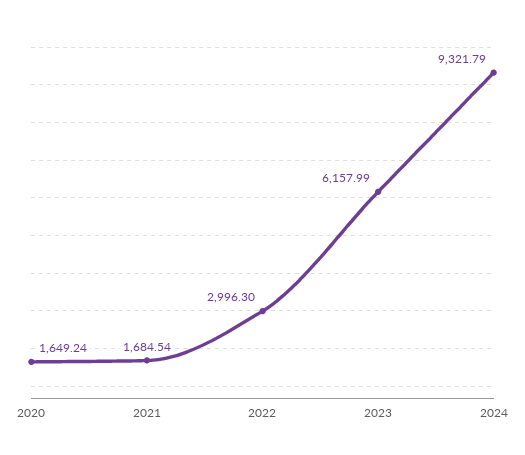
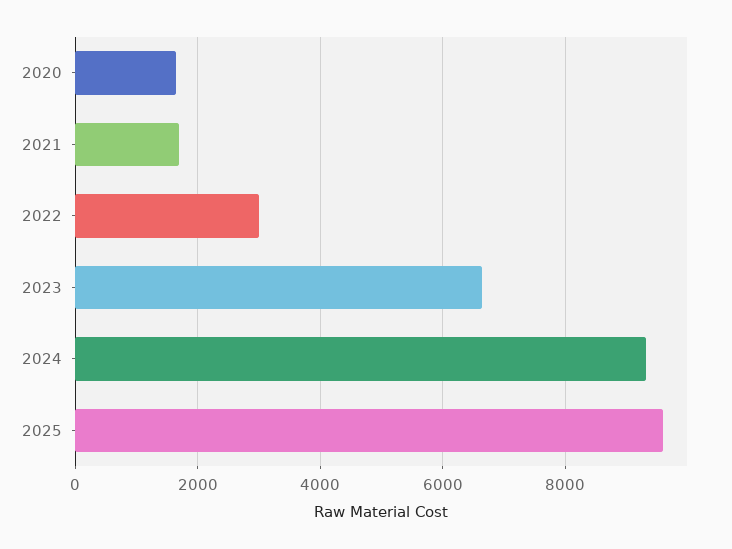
2023: 6157.99 -> 6600
2025: none -> 9600

